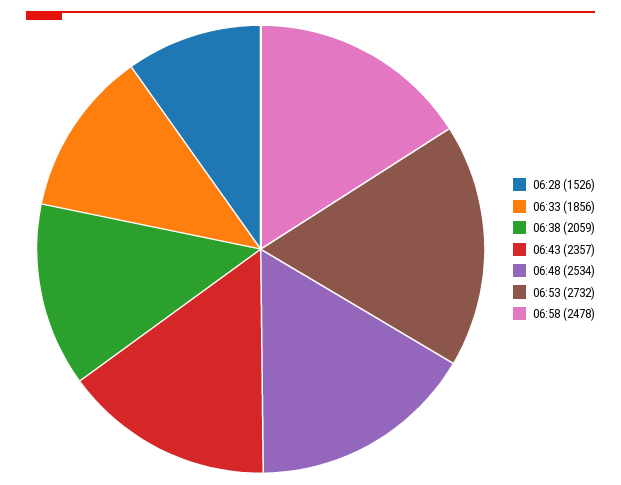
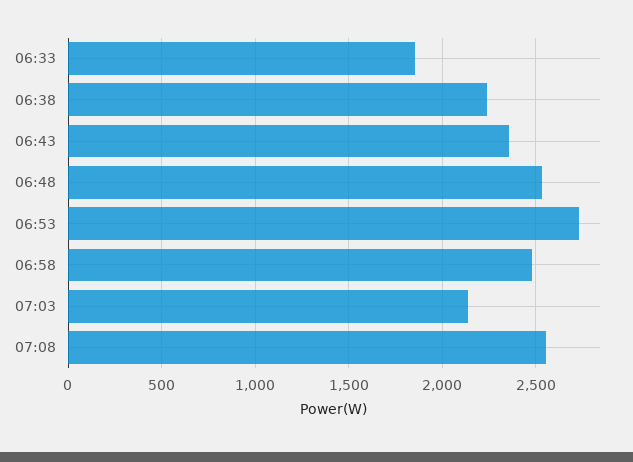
06:28: 1526 -> none
06:38: 2059 -> 2250
07:03: none -> 2150
07:08: none -> 2550

